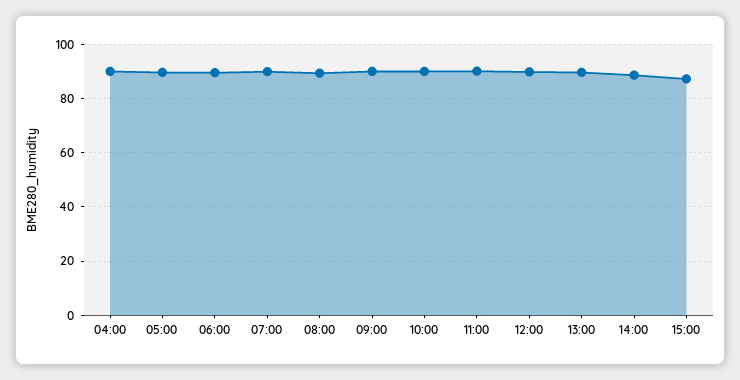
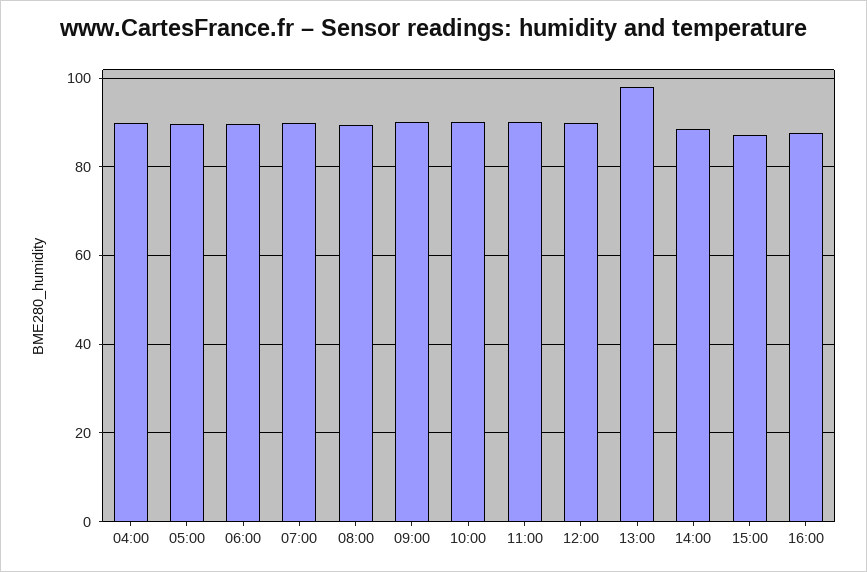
13:00: 90 -> 98
16:00: none -> 88

